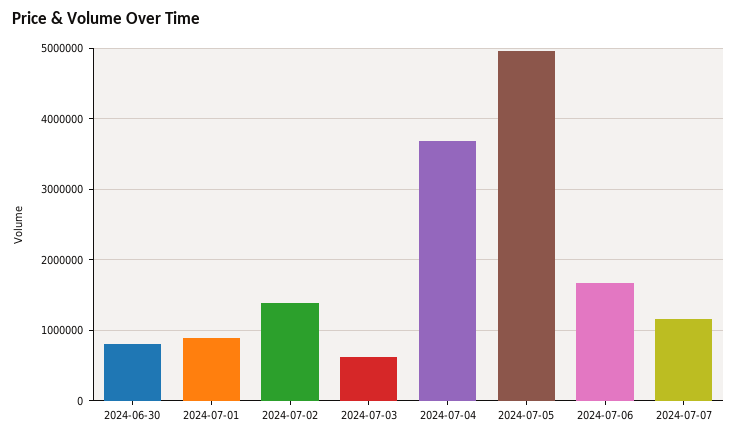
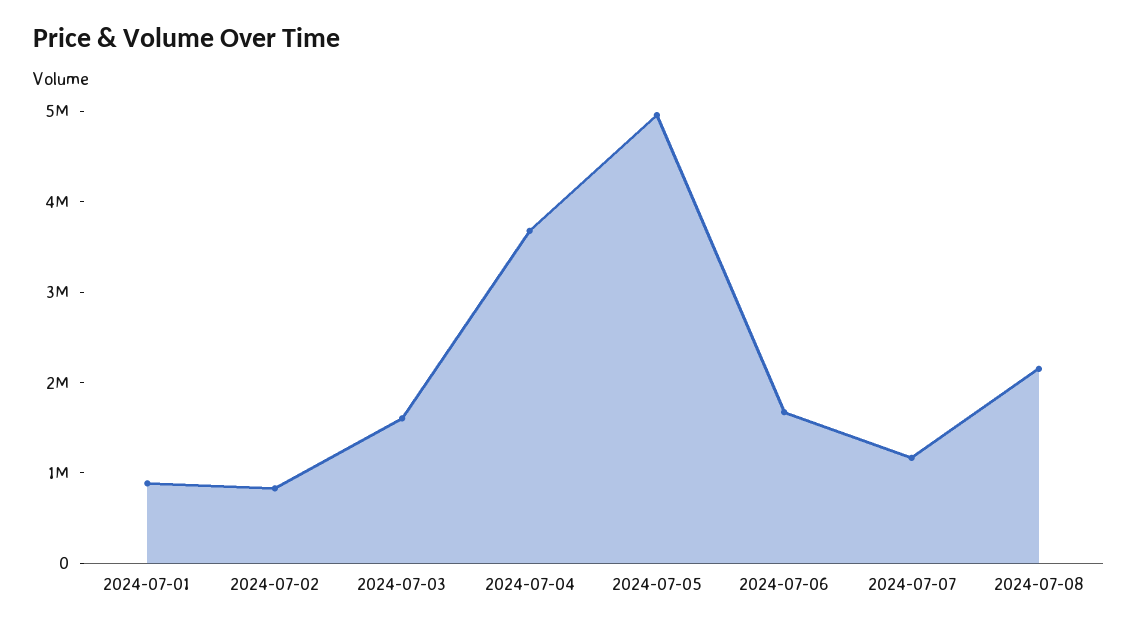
2024-06-30: 800000 -> none
2024-07-02: 1400000 -> 800000
2024-07-03: 600000 -> 1600000
2024-07-08: none -> 2200000

